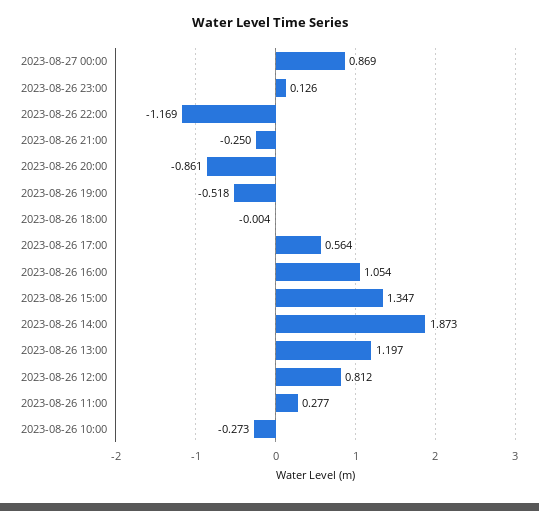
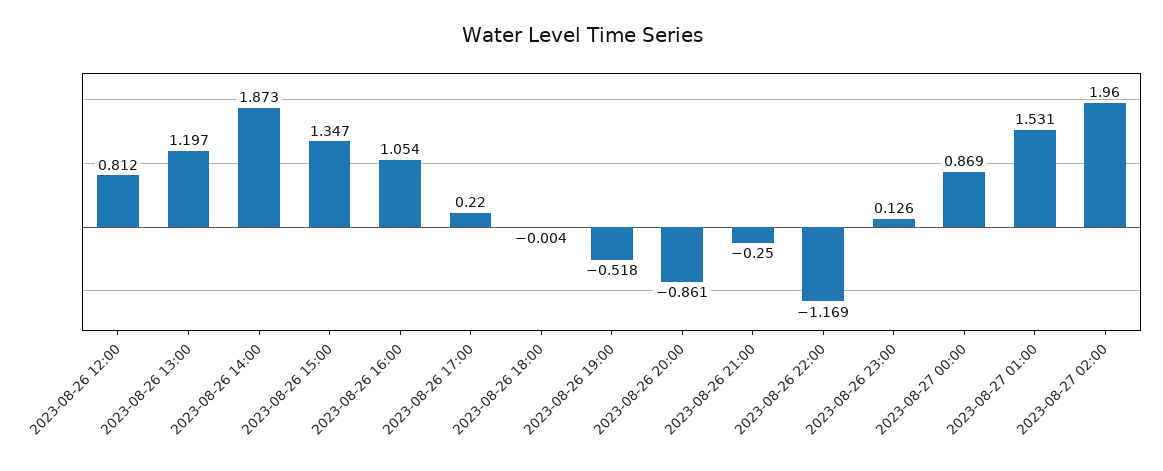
2023-08-26 17:00: 0.564 -> 0.22
2023-08-26 11:00: 0.277 -> none
2023-08-26 10:00: -0.273 -> none
2023-08-27 01:00: none -> 1.531
2023-08-27 02:00: none -> 1.96

